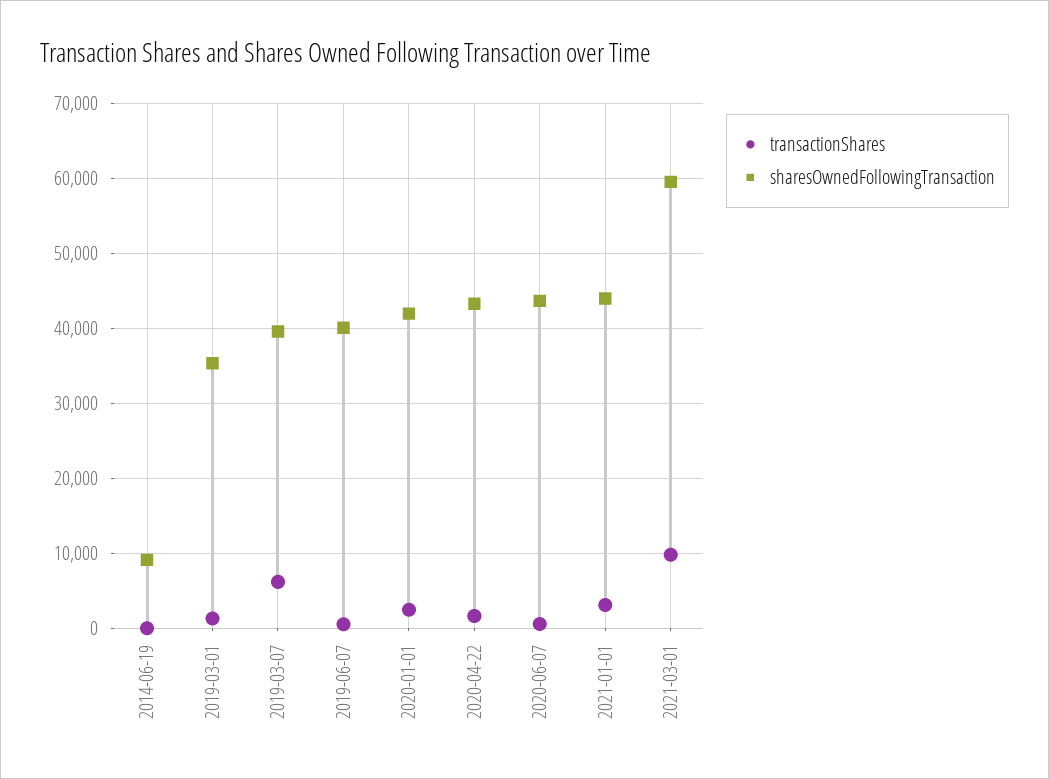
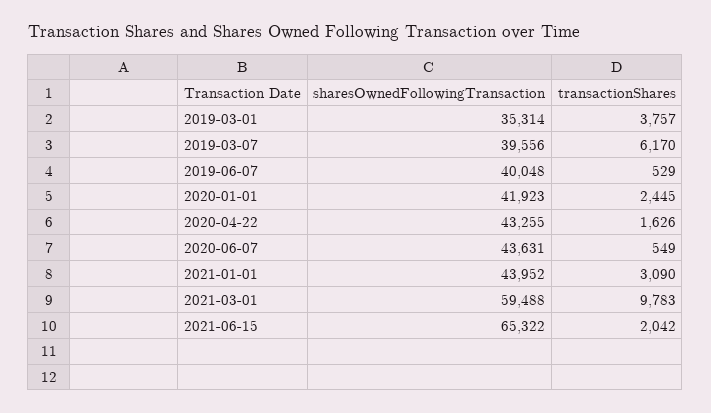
transactionShares, 2014-06-19: 0 -> none
sharesOwnedFollowingTransaction, 2014-06-19: 9000 -> none
transactionShares, 2019-03-01: 1000 -> 3757
sharesOwnedFollowingTransaction, 2021-06-15: none -> 65322
transactionShares, 2021-06-15: none -> 2042

